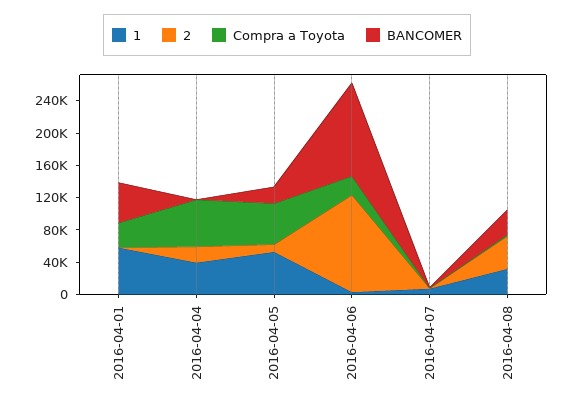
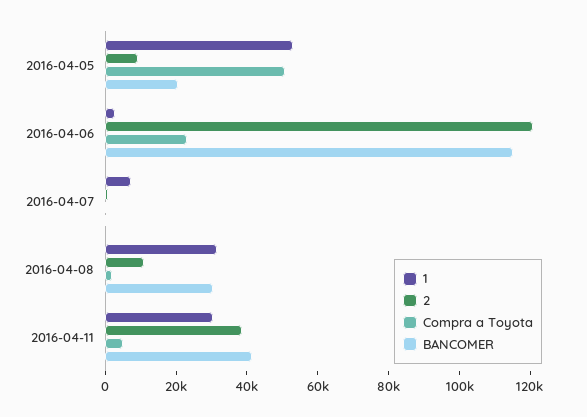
1, 2016-04-01: 60000 -> none
2, 2016-04-01: 0 -> none
Compra a Toyota, 2016-04-01: 30000 -> none
BANCOMER, 2016-04-01: 50000 -> none
1, 2016-04-04: 40000 -> none
2, 2016-04-04: 20000 -> none
Compra a Toyota, 2016-04-04: 60000 -> none
BANCOMER, 2016-04-04: 0 -> none
2, 2016-04-08: 40000 -> 10000
1, 2016-04-11: none -> 30000
2, 2016-04-11: none -> 40000
Compra a Toyota, 2016-04-11: none -> 5000
BANCOMER, 2016-04-11: none -> 40000

